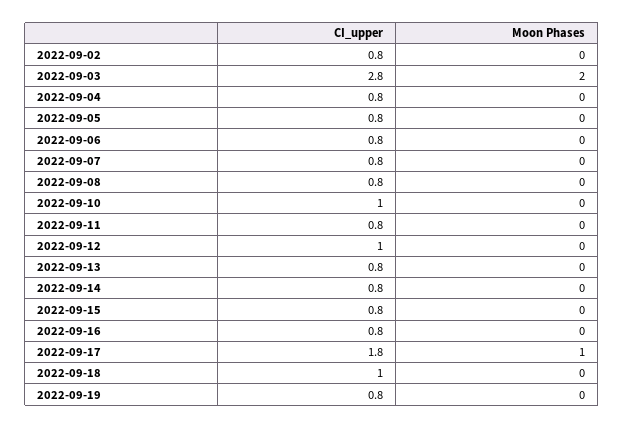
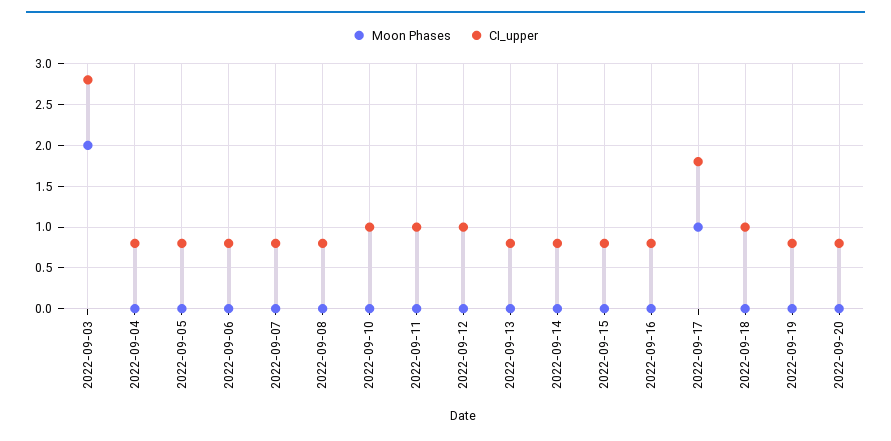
CI_upper, 2022-09-02: 0.8 -> none
Moon Phases, 2022-09-02: 0 -> none
CI_upper, 2022-09-11: 0.8 -> 1
Moon Phases, 2022-09-20: none -> 0
CI_upper, 2022-09-20: none -> 0.8

